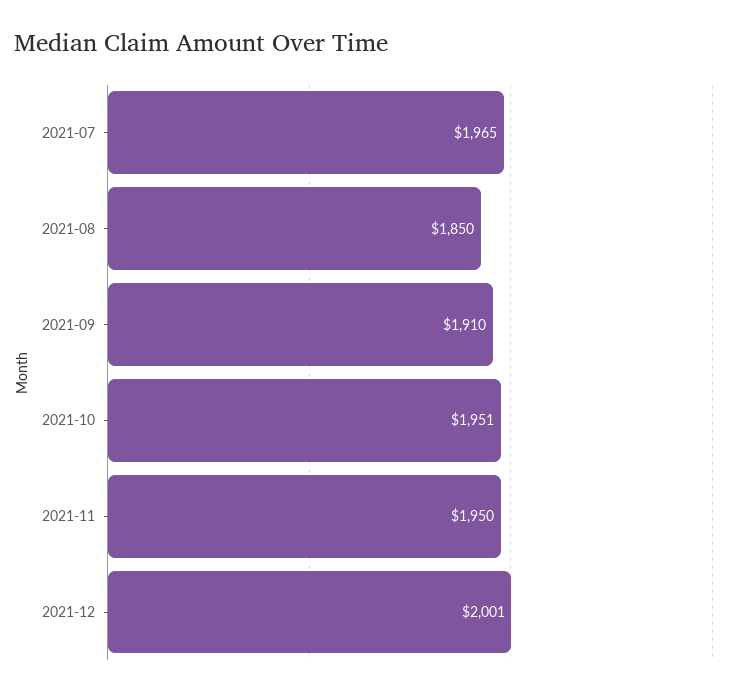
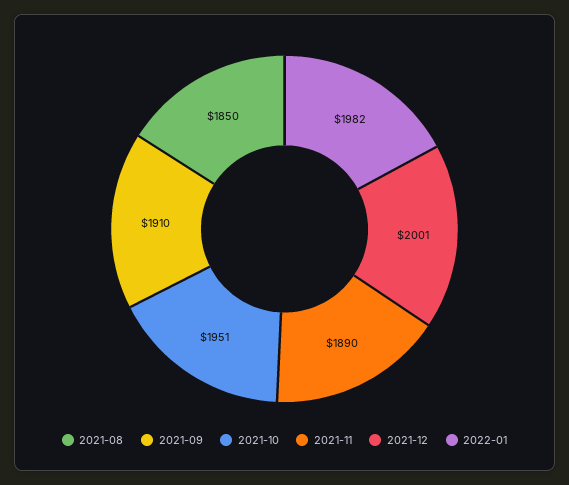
2021-07: 1965 -> none
2021-11: 1950 -> 1890
2022-01: none -> 1982

